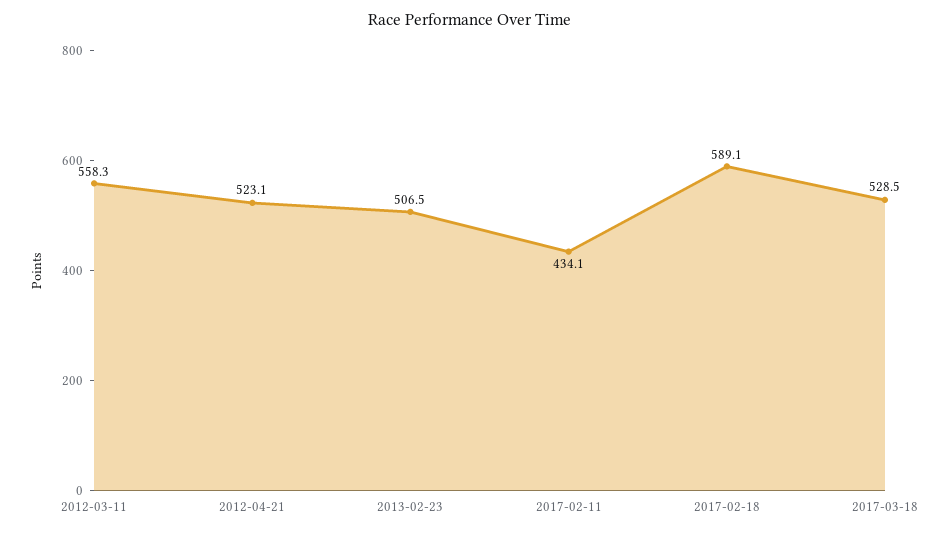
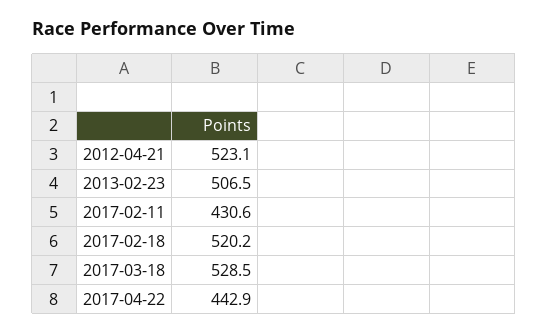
2012-03-11: 558.3 -> none
2017-02-11: 434.1 -> 430.6
2017-02-18: 589.1 -> 520.2
2017-04-22: none -> 442.9

